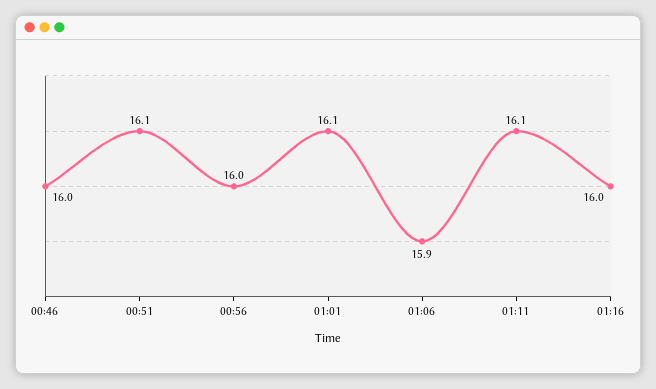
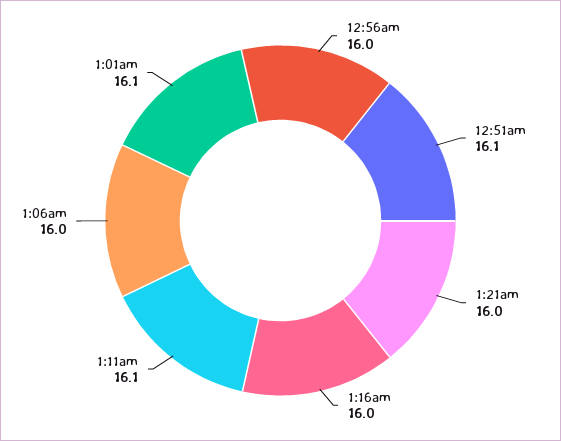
00:46: 16 -> none
01:06: 15.9 -> 16
1:21am: none -> 16

